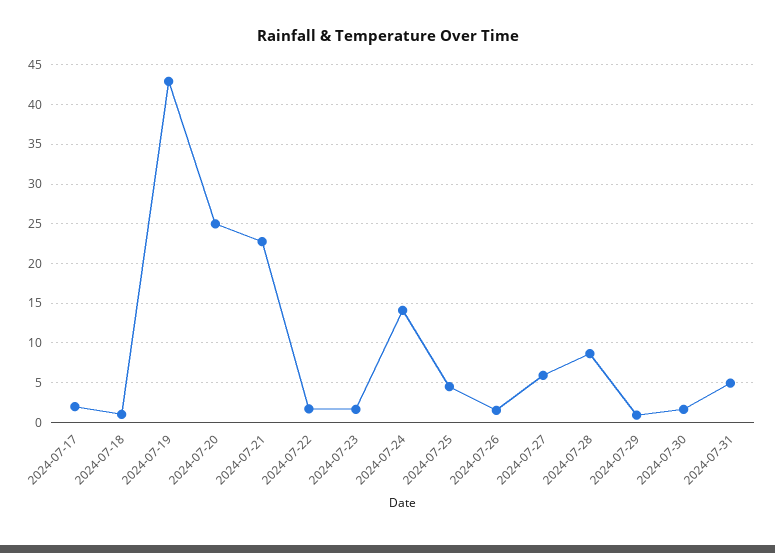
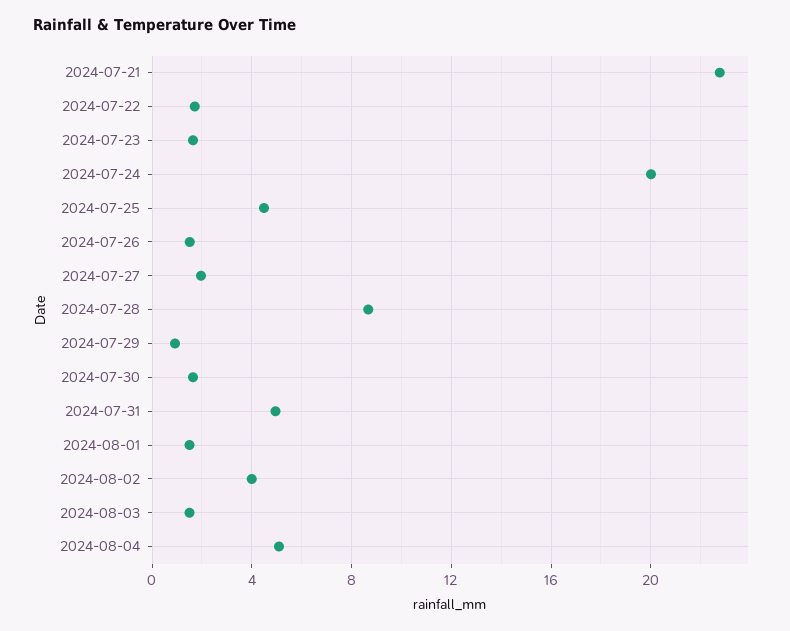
2024-07-17: 2 -> none
2024-07-18: 1 -> none
2024-07-19: 43 -> none
2024-07-20: 25 -> none
2024-07-24: 14 -> 20
2024-07-27: 6 -> 2
2024-08-01: none -> 1.5
2024-08-02: none -> 4
2024-08-03: none -> 1.5
2024-08-04: none -> 5

